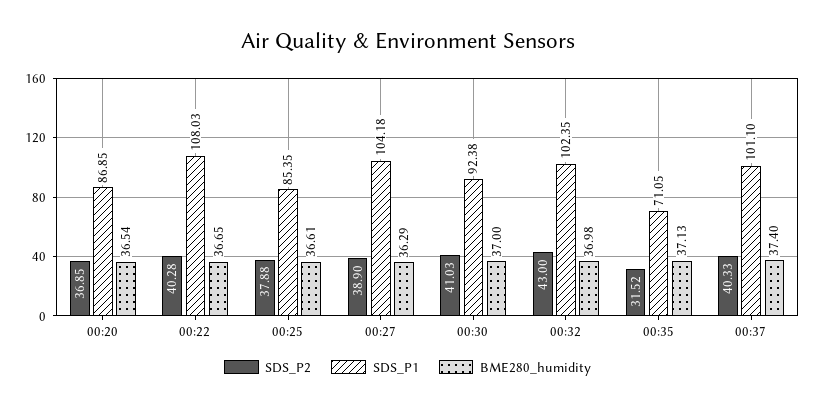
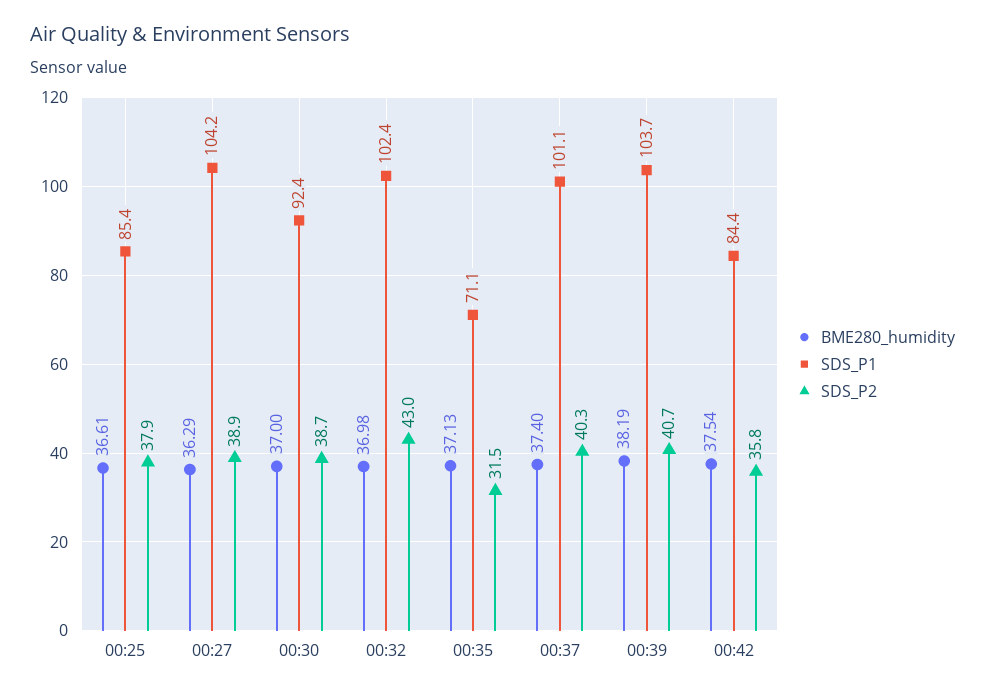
SDS_P2, 00:20: 36.85 -> none
SDS_P1, 00:20: 86.85 -> none
BME280_humidity, 00:20: 36.54 -> none
SDS_P2, 00:22: 40.28 -> none
SDS_P1, 00:22: 108.03 -> none
BME280_humidity, 00:22: 36.65 -> none
SDS_P2, 00:30: 41.03 -> 38.7
BME280_humidity, 00:39: none -> 38.19
SDS_P1, 00:39: none -> 103.7
SDS_P2, 00:39: none -> 40.7
BME280_humidity, 00:42: none -> 37.54
SDS_P1, 00:42: none -> 84.4
SDS_P2, 00:42: none -> 35.8

